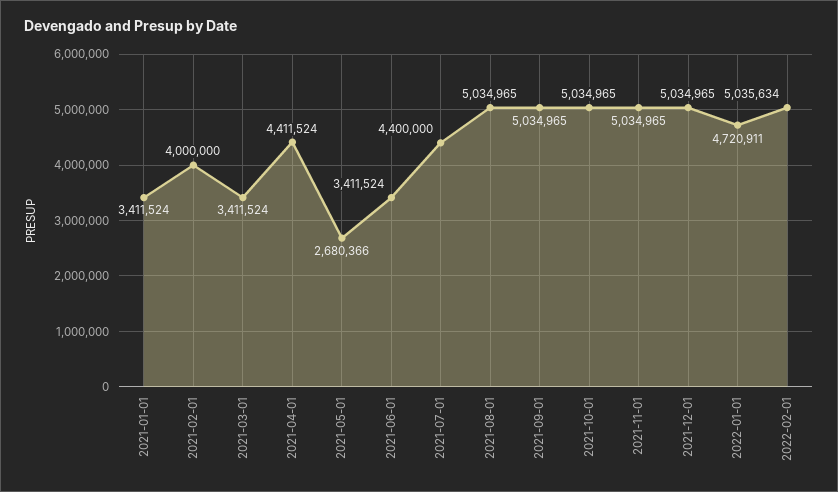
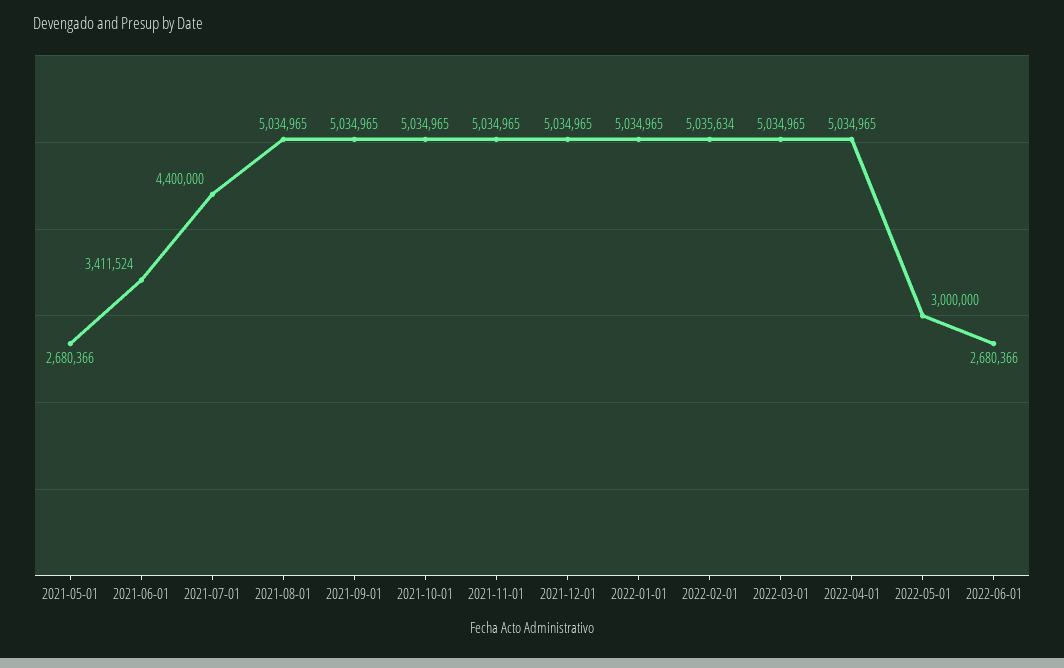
2021-01-01: 3411524 -> none
2021-02-01: 4000000 -> none
2021-03-01: 3411524 -> none
2021-04-01: 4411524 -> none
2022-01-01: 4720911 -> 5034965
2022-03-01: none -> 5034965
2022-04-01: none -> 5034965
2022-05-01: none -> 3000000
2022-06-01: none -> 2680366

